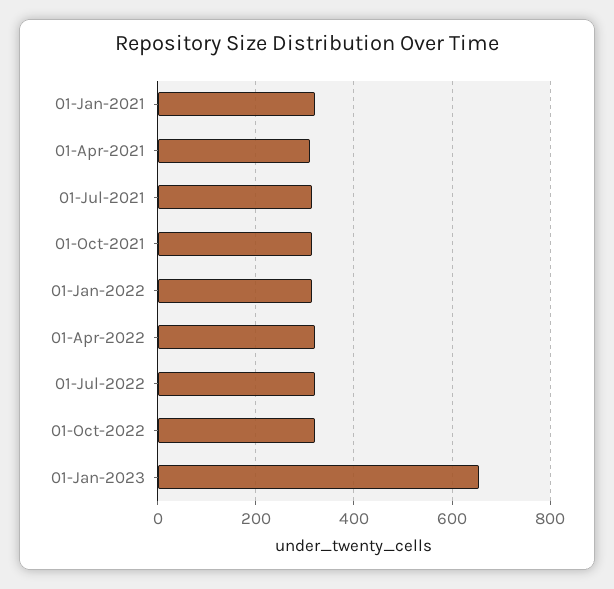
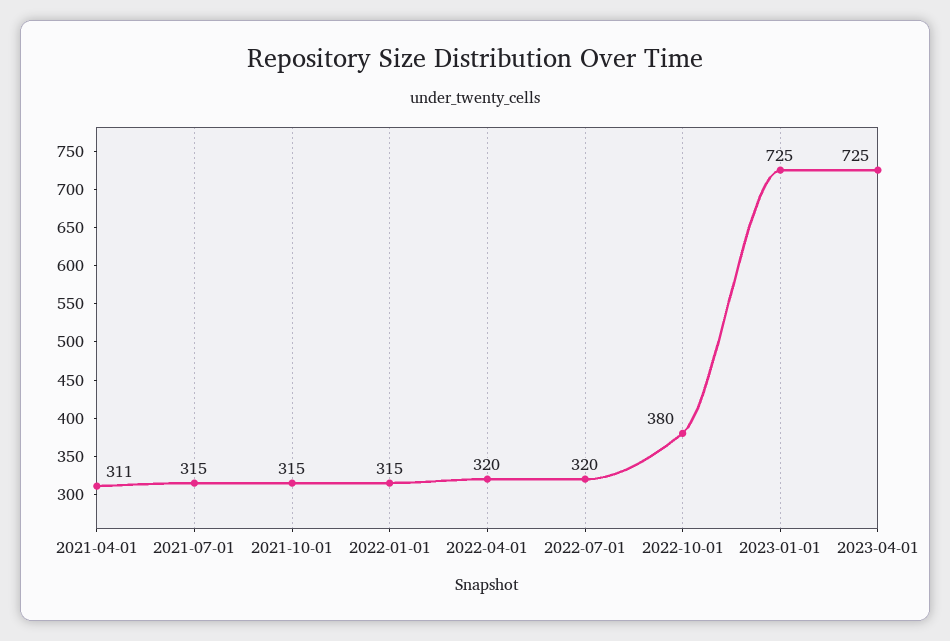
01-Jan-2021: 320 -> none
01-Oct-2022: 320 -> 380
01-Jan-2023: 660 -> 725
2023-04-01: none -> 725

